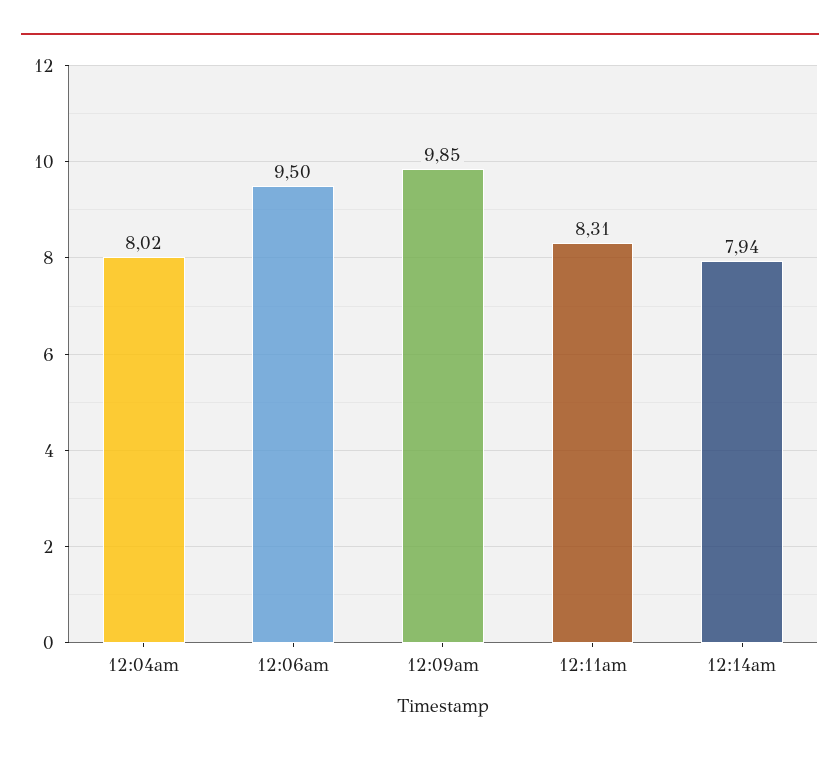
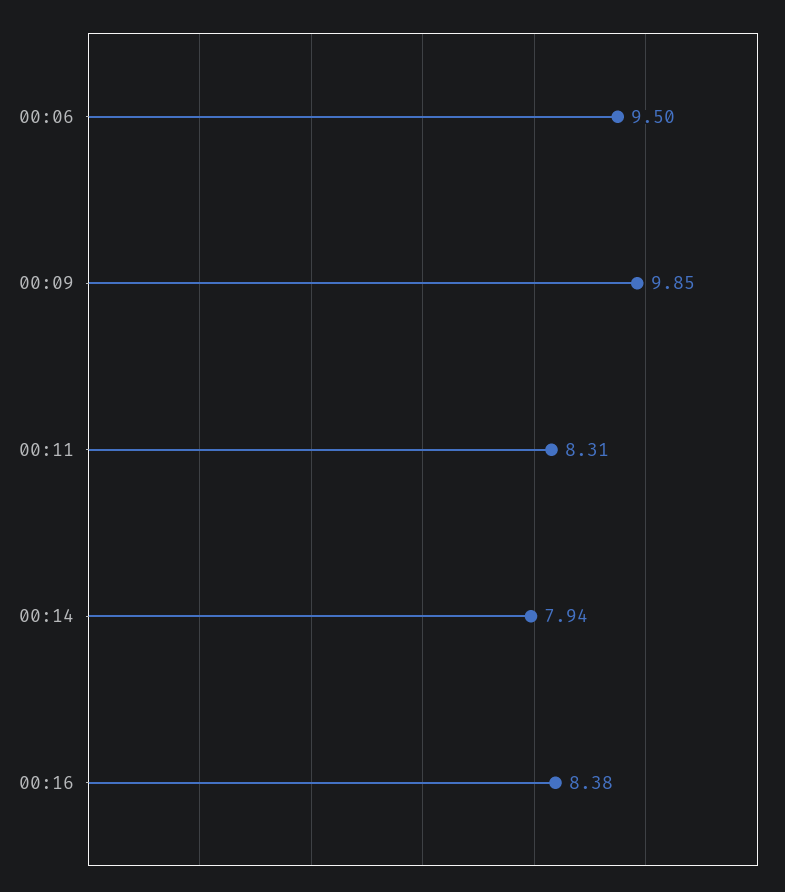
12:04am: 8.02 -> none
00:16: none -> 8.38

